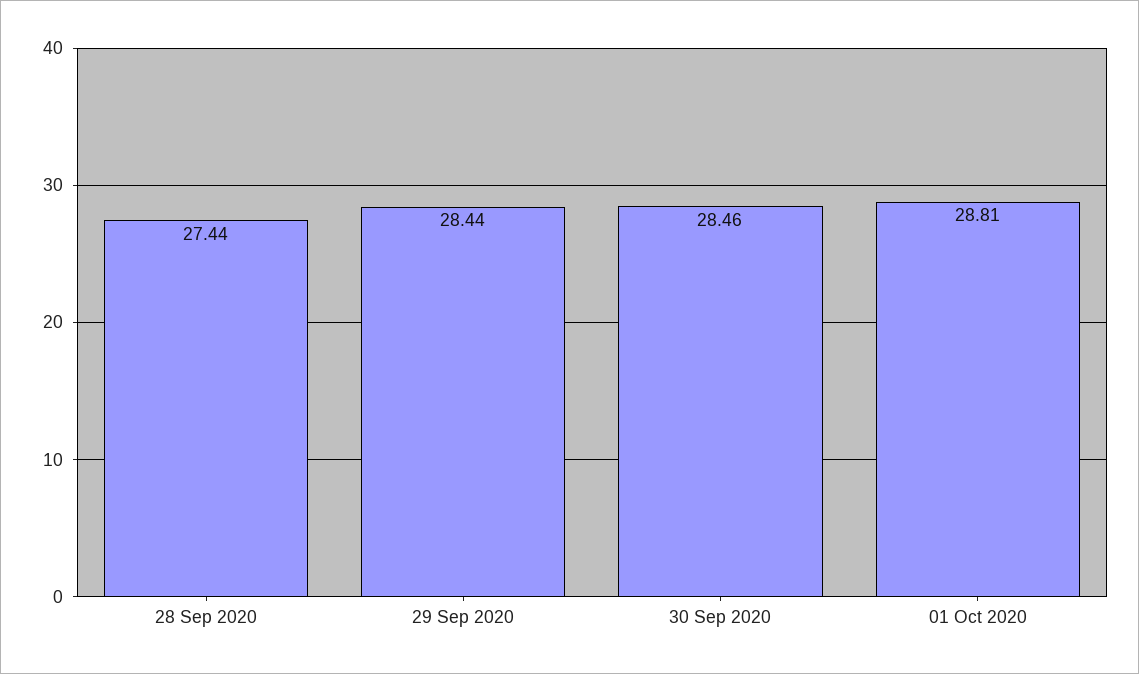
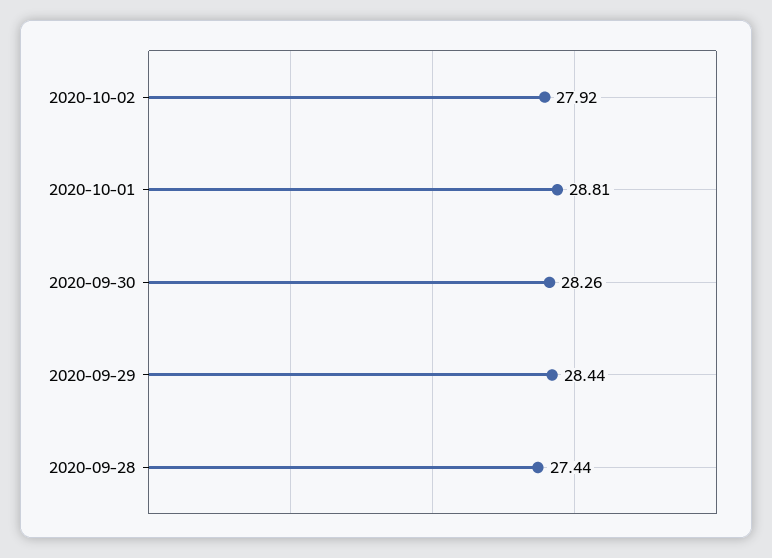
30 Sep 2020: 28.46 -> 28.26
2020-10-02: none -> 27.92

